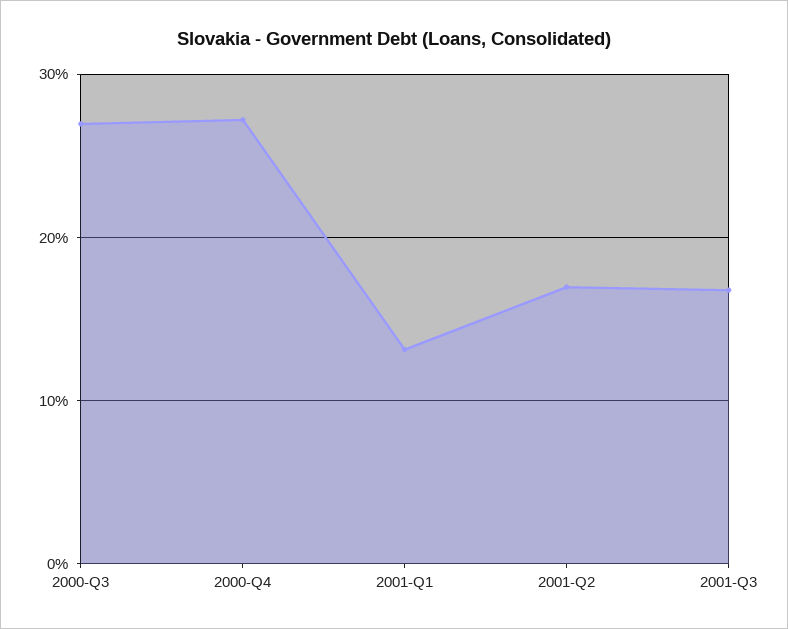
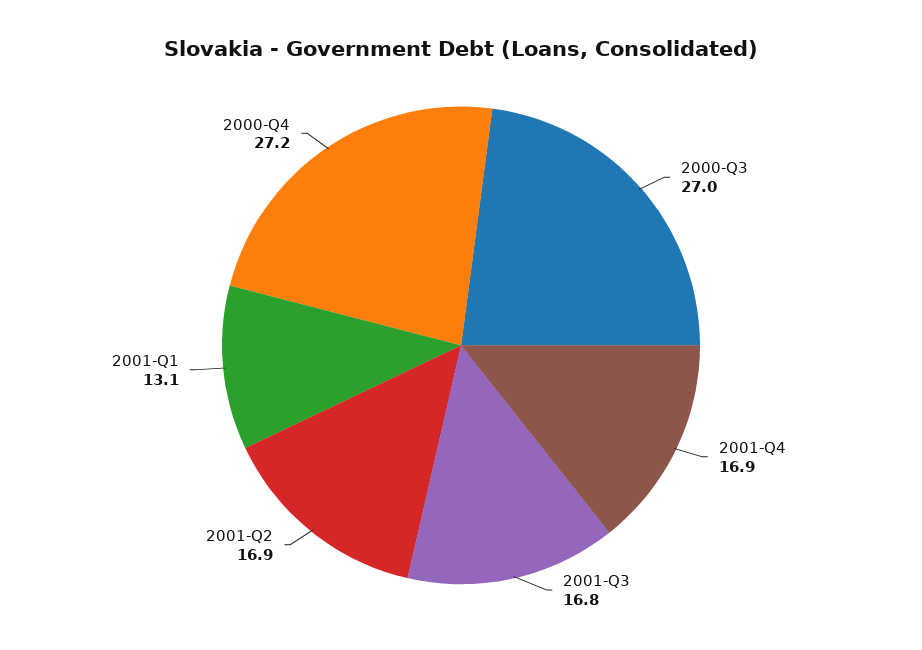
2001-Q4: none -> 16.9

